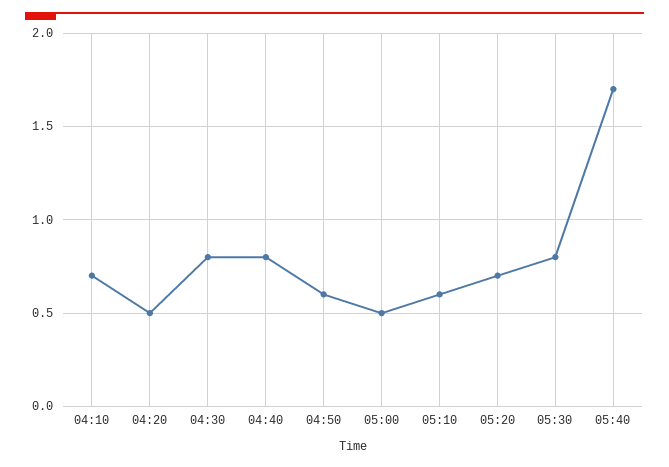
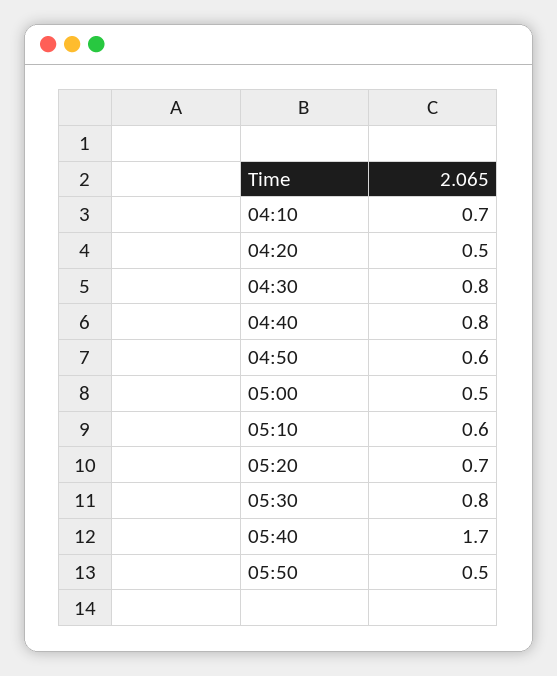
05:50: none -> 0.5

